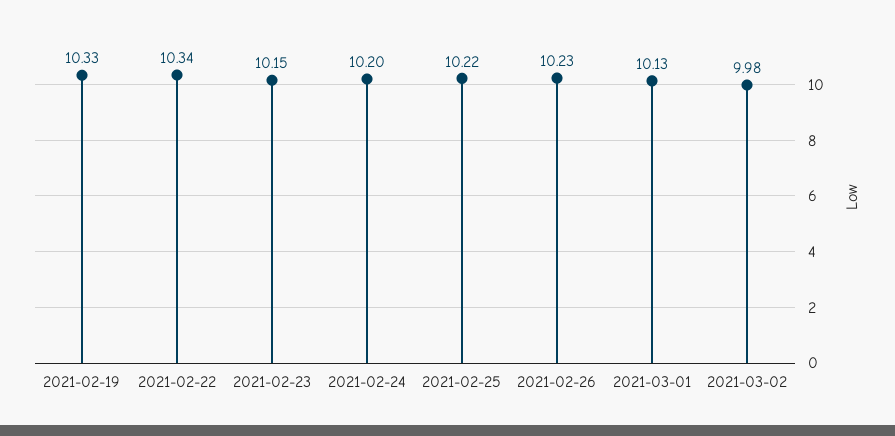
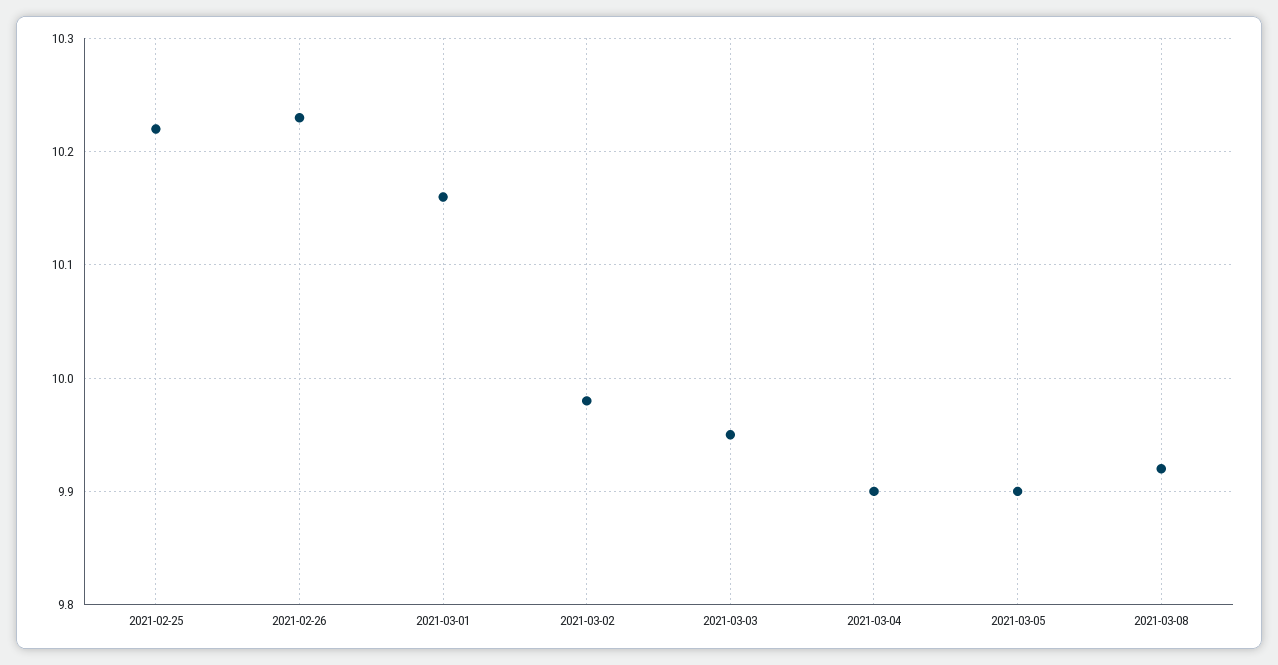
2021-02-19: 10.33 -> none
2021-02-22: 10.34 -> none
2021-02-23: 10.15 -> none
2021-02-24: 10.2 -> none
2021-03-01: 10.13 -> 10.16
2021-03-03: none -> 9.95
2021-03-04: none -> 9.9
2021-03-05: none -> 9.9
2021-03-08: none -> 9.92

